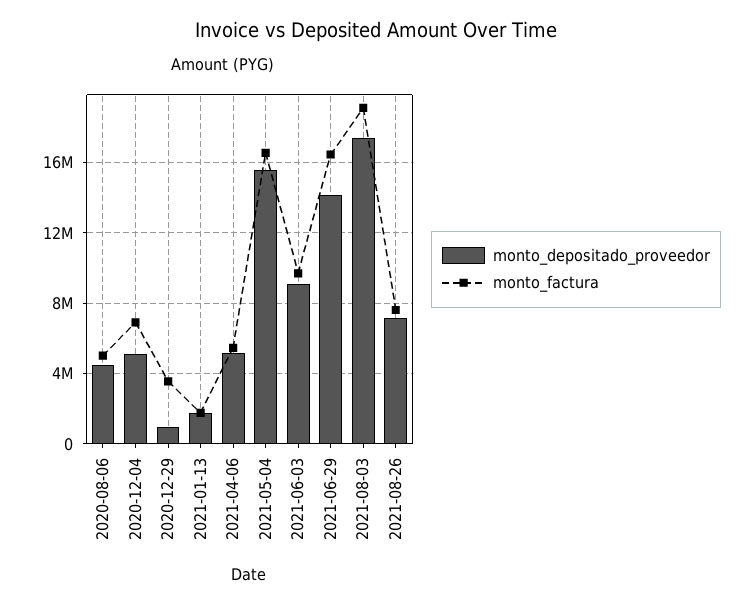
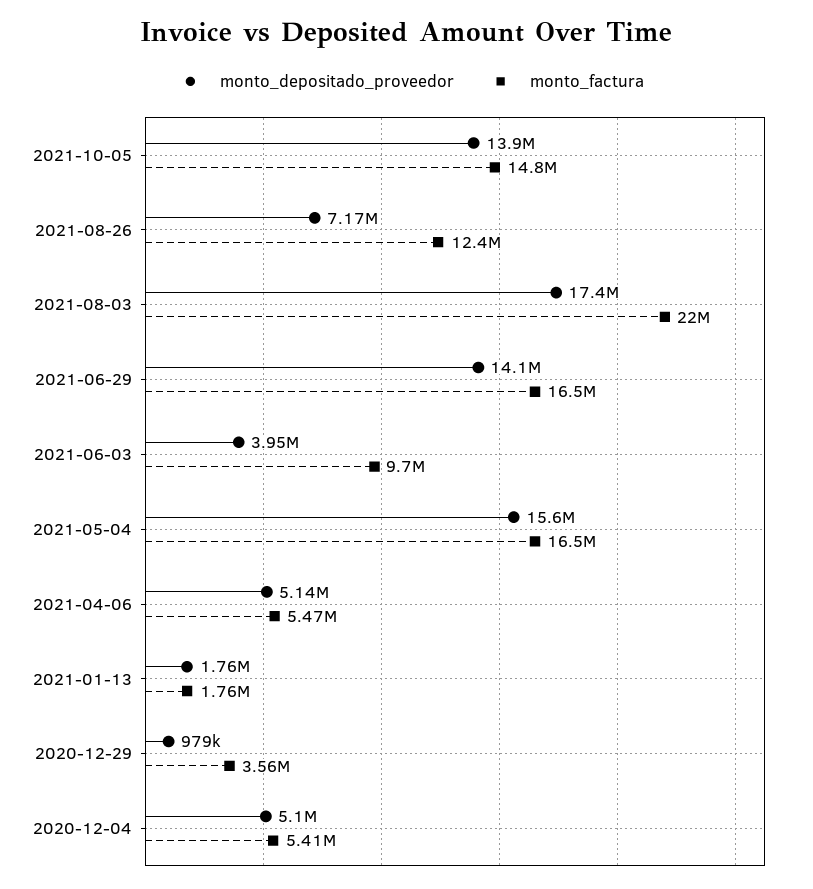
monto_depositado_proveedor, 2020-08-06: 4500000 -> none
monto_factura, 2020-08-06: 5000000 -> none
monto_factura, 2020-12-04: 7000000 -> 5410000
monto_depositado_proveedor, 2021-06-03: 9000000 -> 3950000
monto_factura, 2021-08-03: 19000000 -> 22000000
monto_factura, 2021-08-26: 7500000 -> 12400000
monto_depositado_proveedor, 2021-10-05: none -> 13900000
monto_factura, 2021-10-05: none -> 14800000

